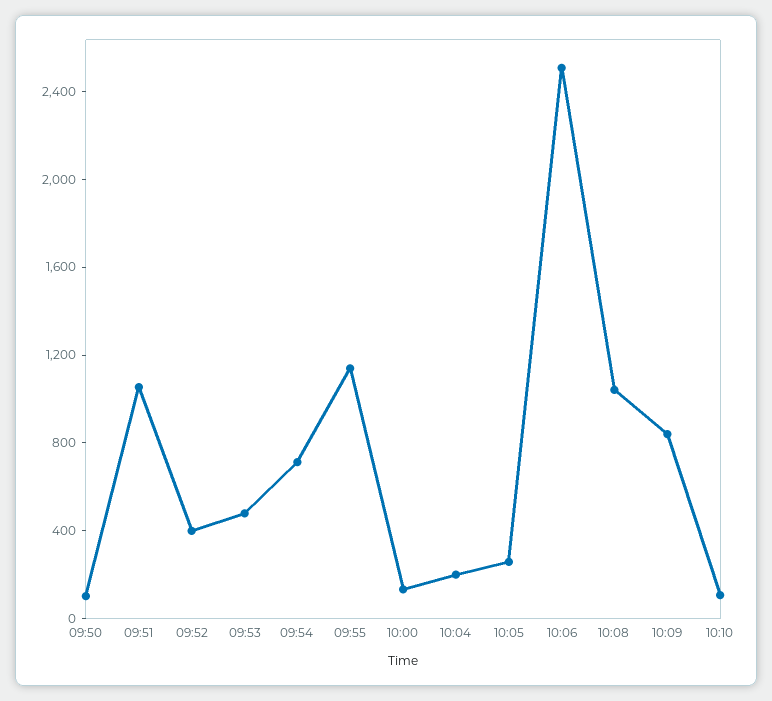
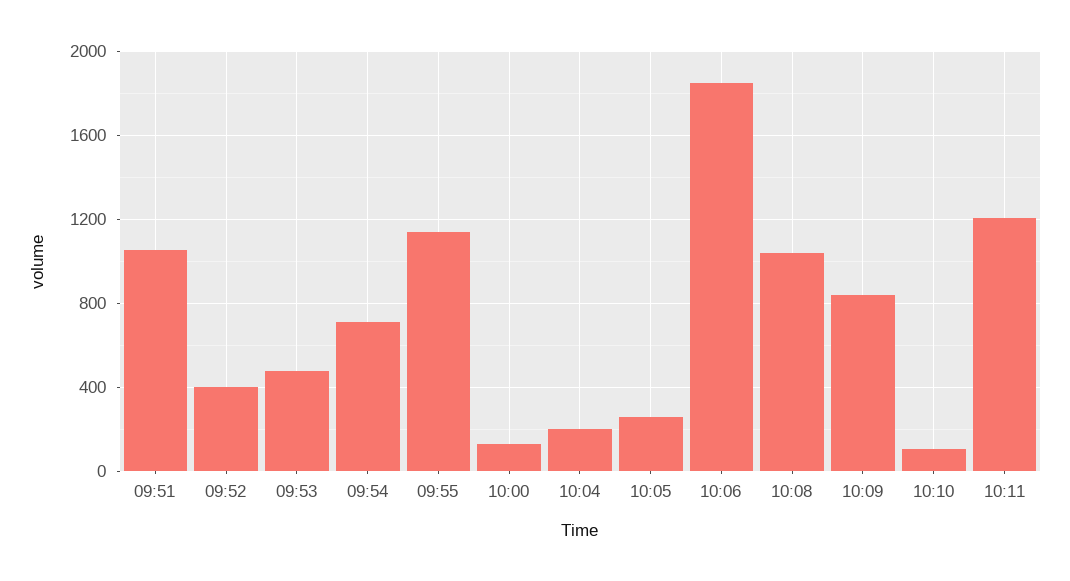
09:50: 100 -> none
10:06: 2500 -> 1850
10:11: none -> 1200

